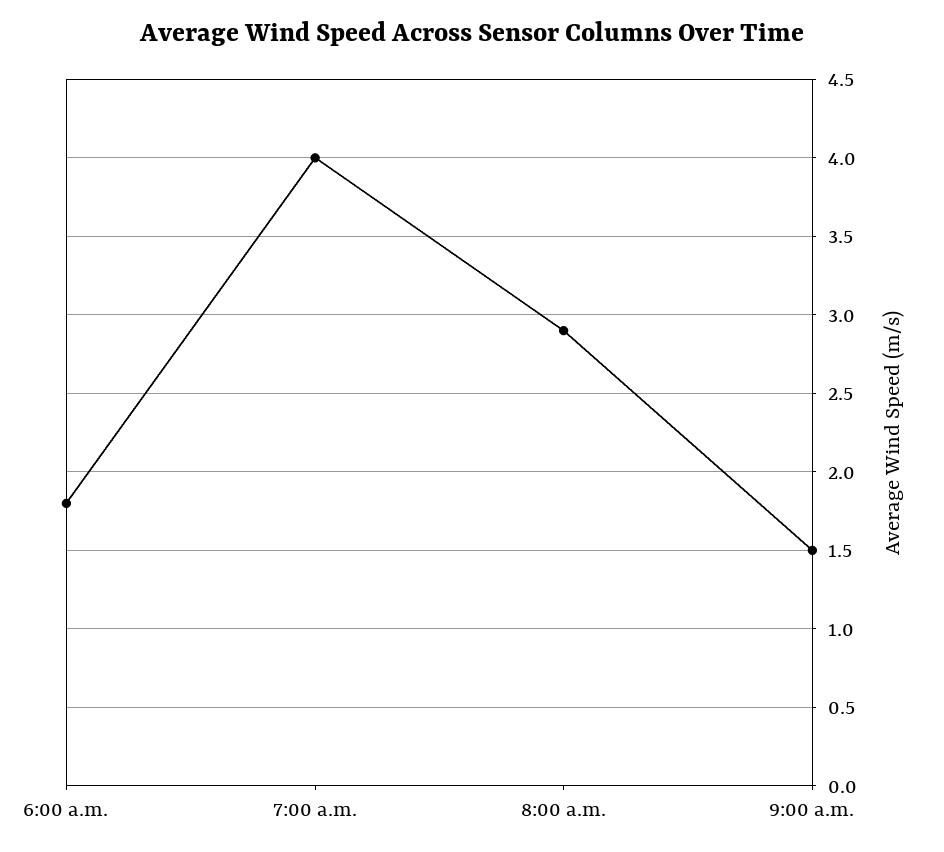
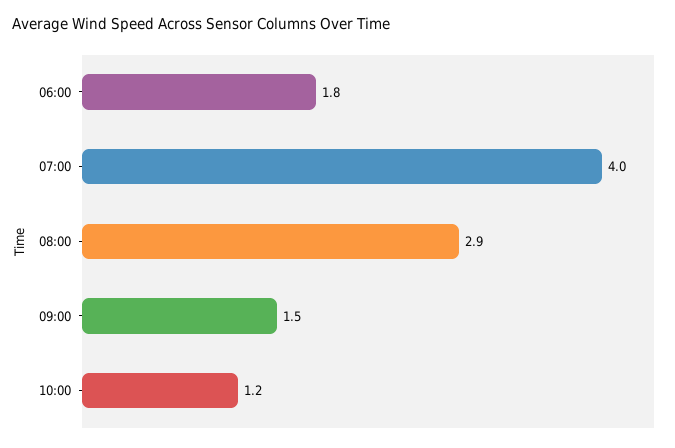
10:00: none -> 1.2

